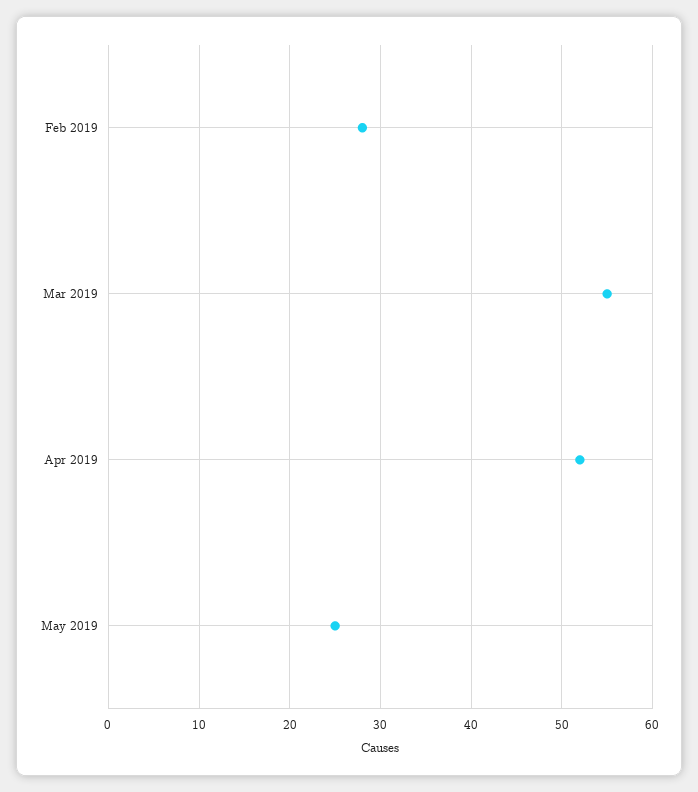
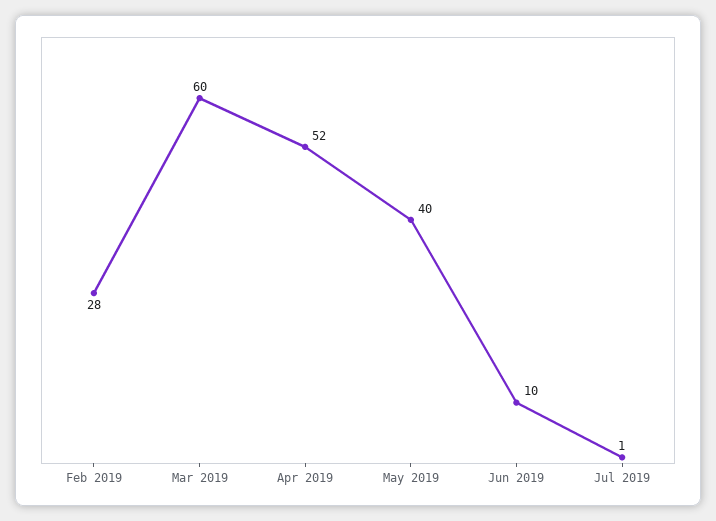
Mar 2019: 55 -> 60
May 2019: 25 -> 40
Jun 2019: none -> 10
Jul 2019: none -> 1

